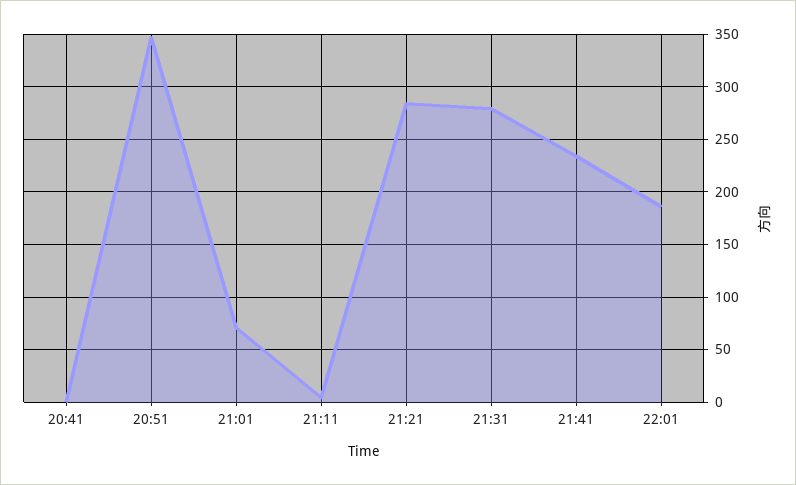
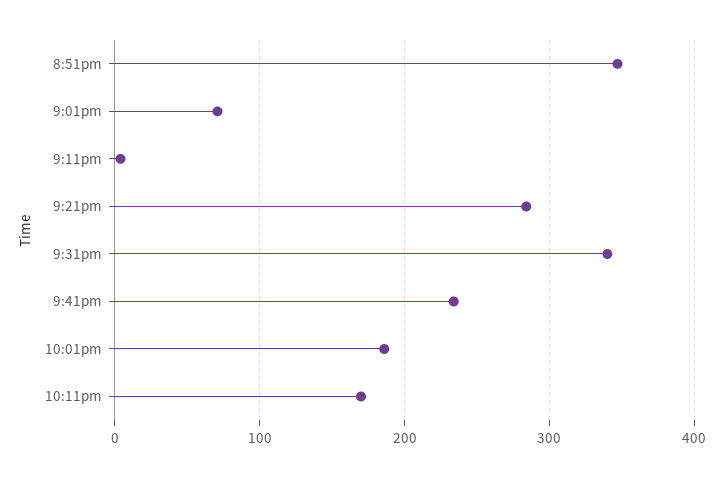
20:41: 0 -> none
21:31: 280 -> 340
10:11pm: none -> 170

